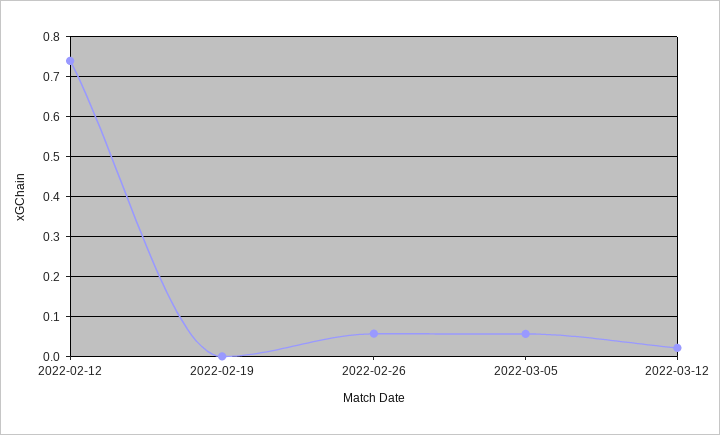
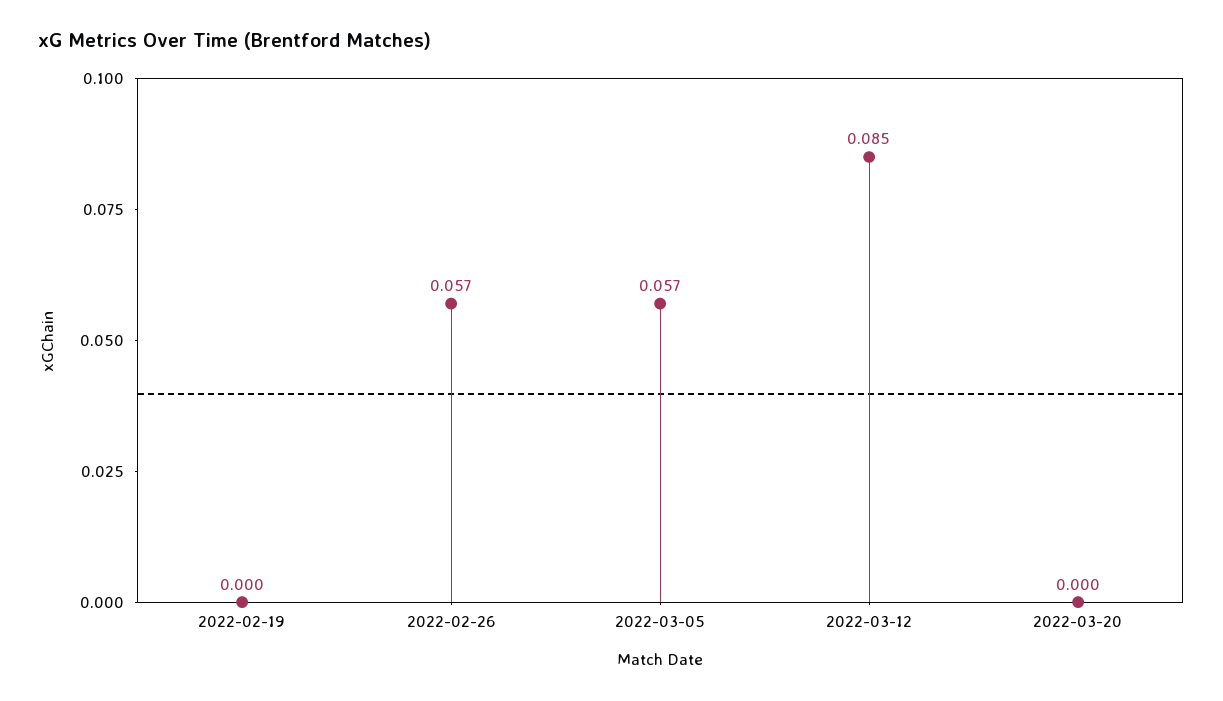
2022-02-12: 0.74 -> none
2022-03-12: 0.02 -> 0.085
2022-03-20: none -> 0

